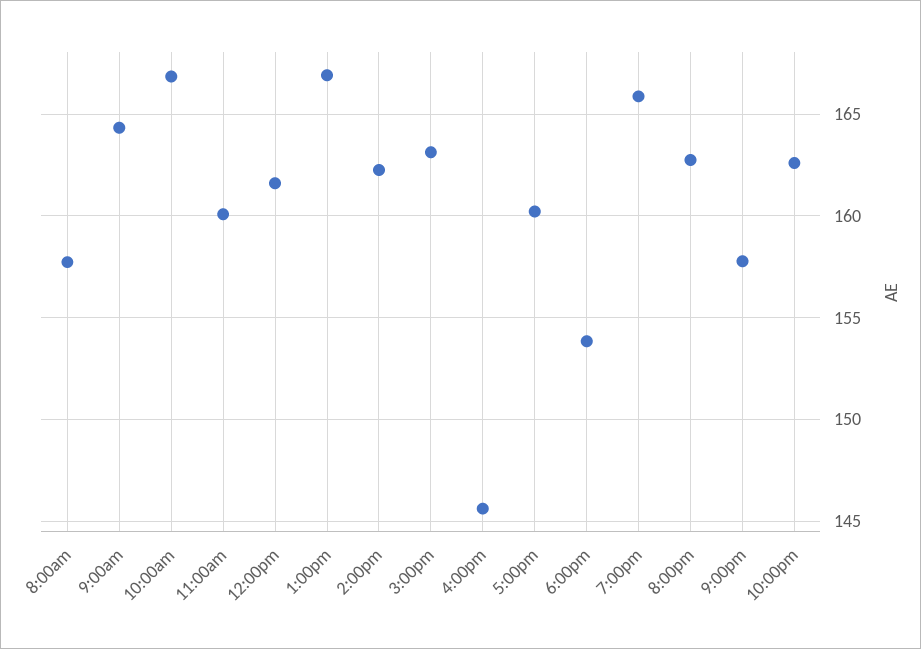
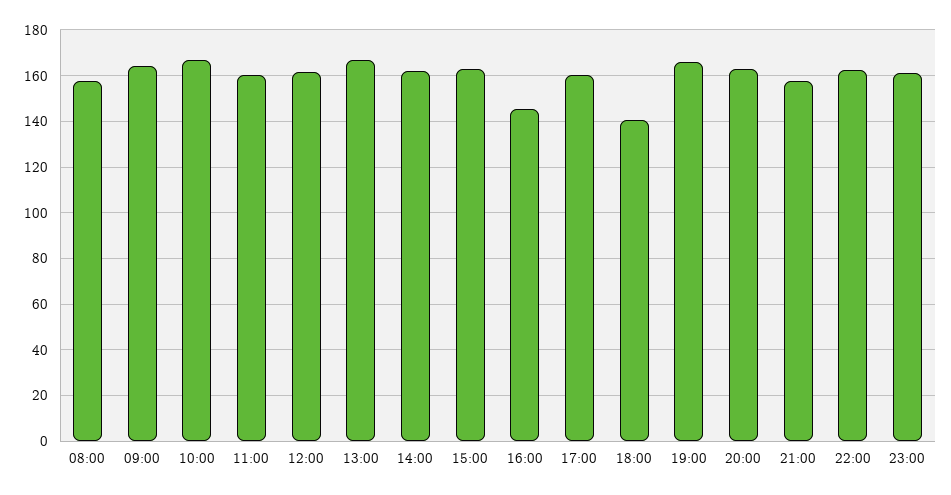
6:00pm: 154 -> 140
23:00: none -> 160

